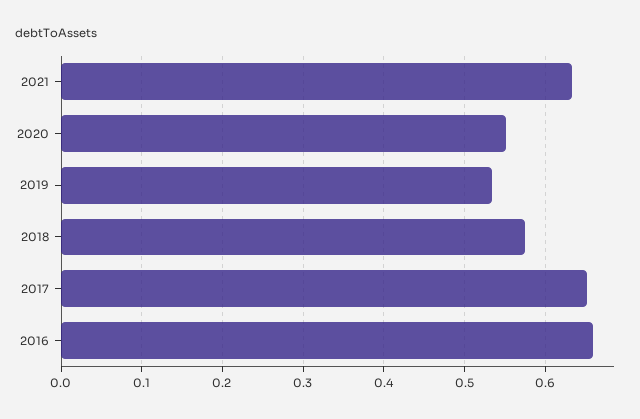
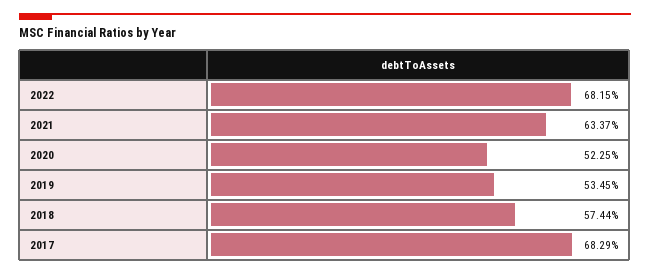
2020: 0.55 -> 0.5225
2017: 0.65 -> 0.6829
2016: 0.66 -> none
2022: none -> 0.6815

